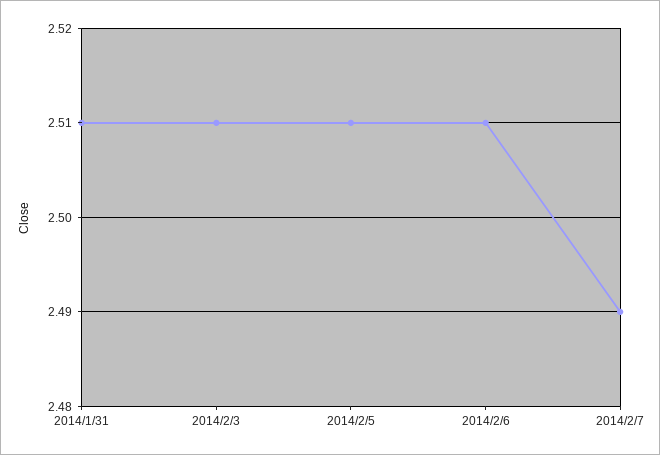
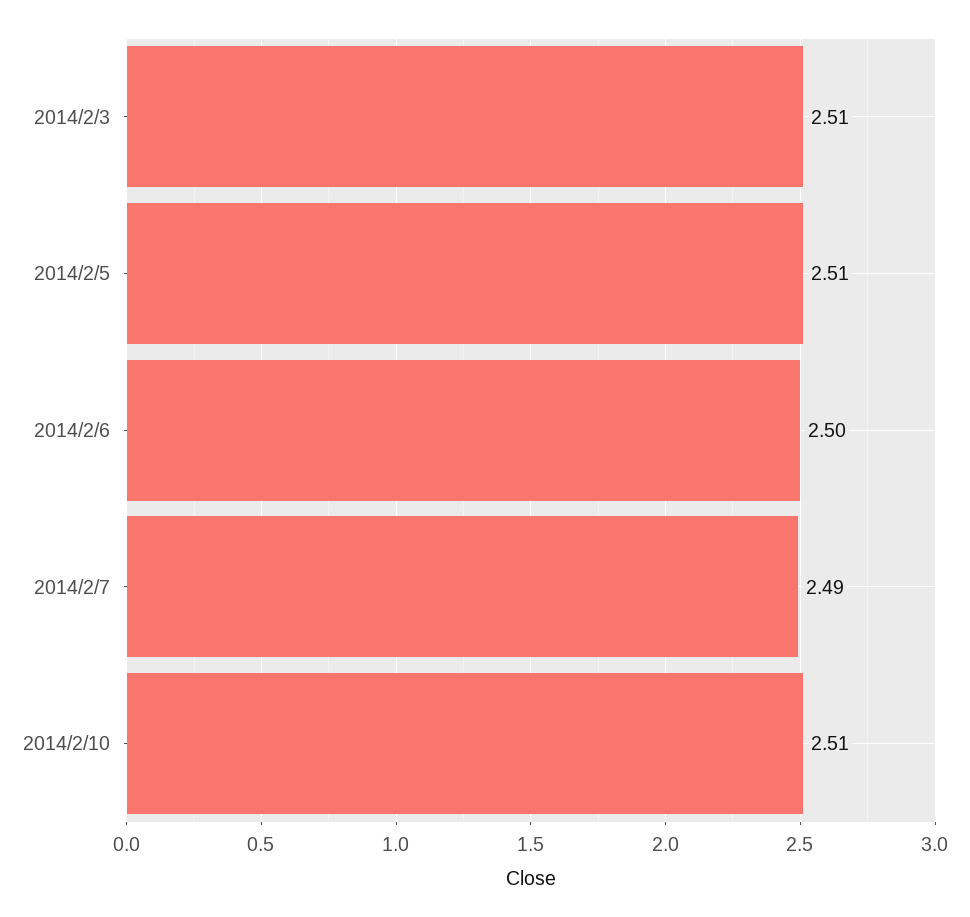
2014/1/31: 2.51 -> none
2014/2/6: 2.51 -> 2.5
2014/2/10: none -> 2.51

